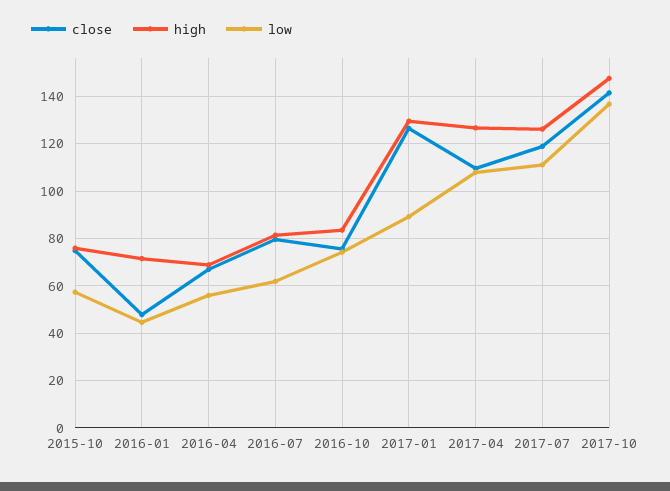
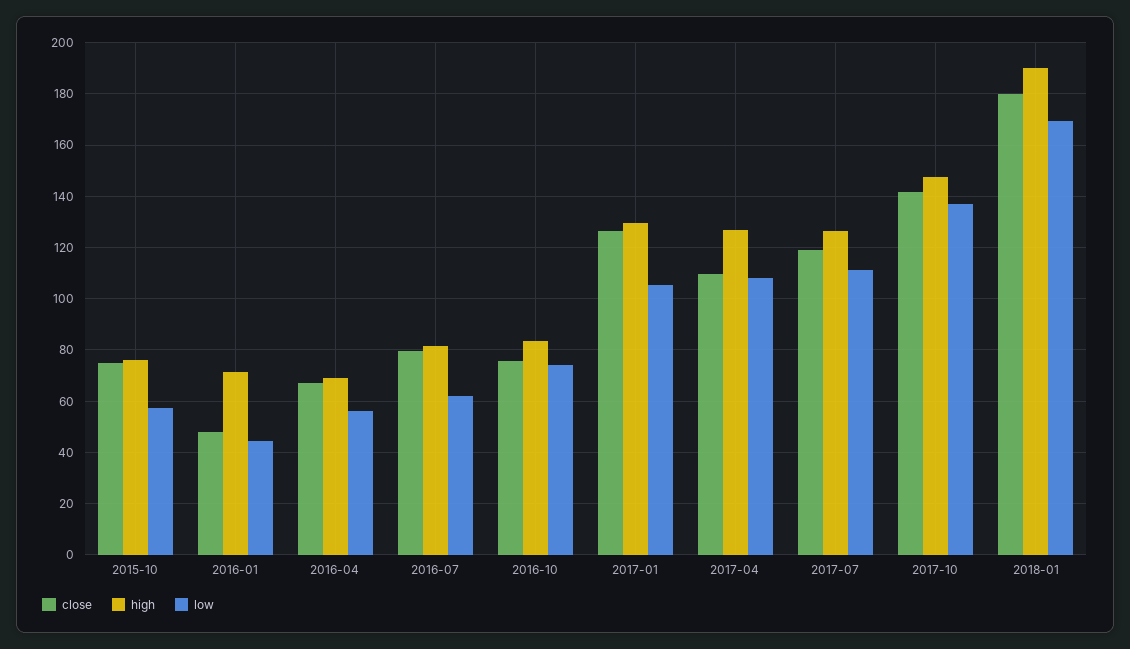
low, 2017-01: 90 -> 105
close, 2018-01: none -> 180
high, 2018-01: none -> 190
low, 2018-01: none -> 170

